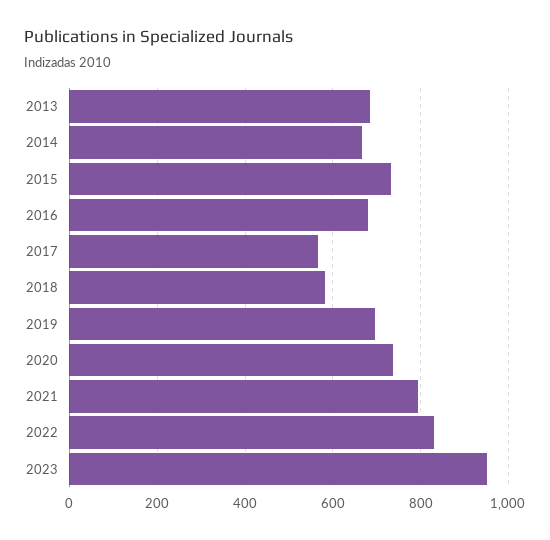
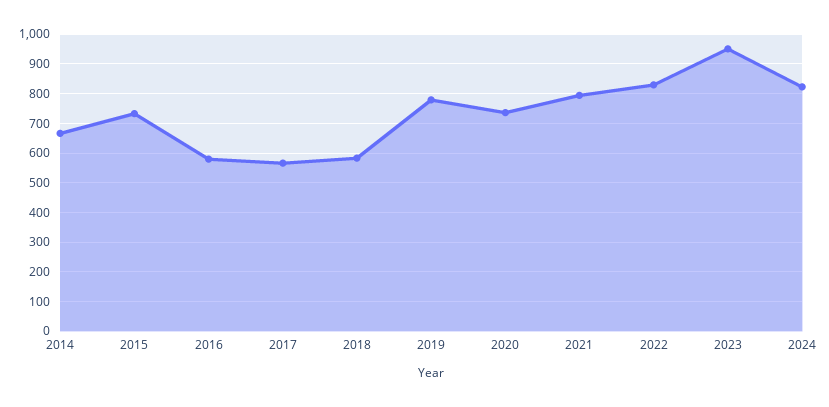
2013: 680 -> none
2016: 680 -> 575
2019: 700 -> 775
2024: none -> 825

